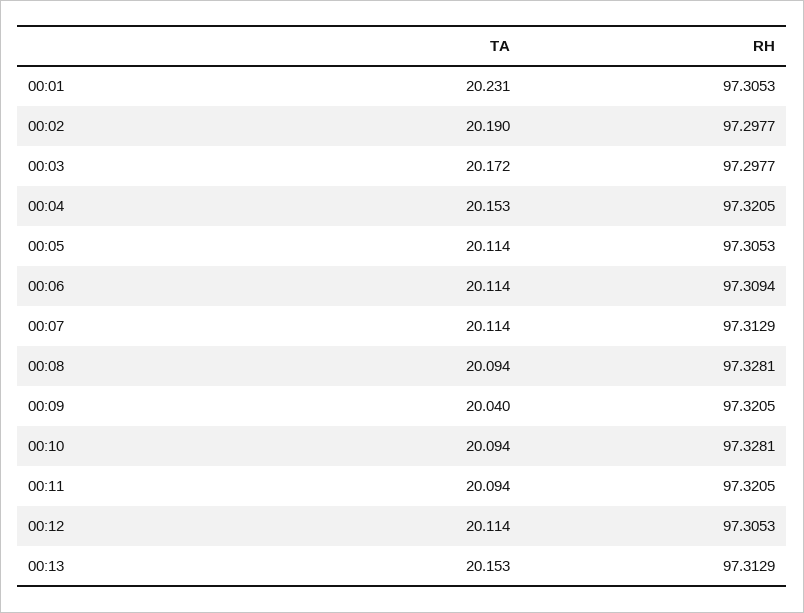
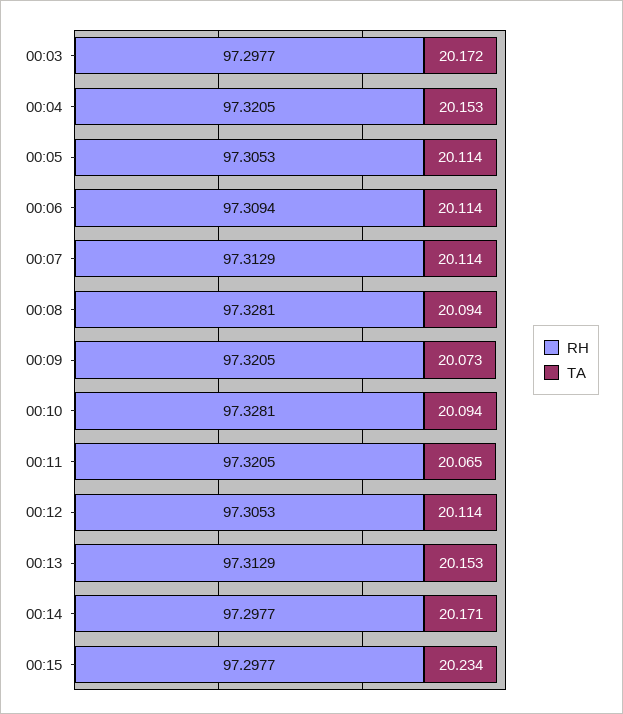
TA, 00:01: 20.231 -> none
RH, 00:01: 97.3053 -> none
TA, 00:02: 20.19 -> none
RH, 00:02: 97.2977 -> none
TA, 00:09: 20.04 -> 20.073
TA, 00:11: 20.094 -> 20.065
RH, 00:14: none -> 97.2977
TA, 00:14: none -> 20.171
RH, 00:15: none -> 97.2977
TA, 00:15: none -> 20.234

